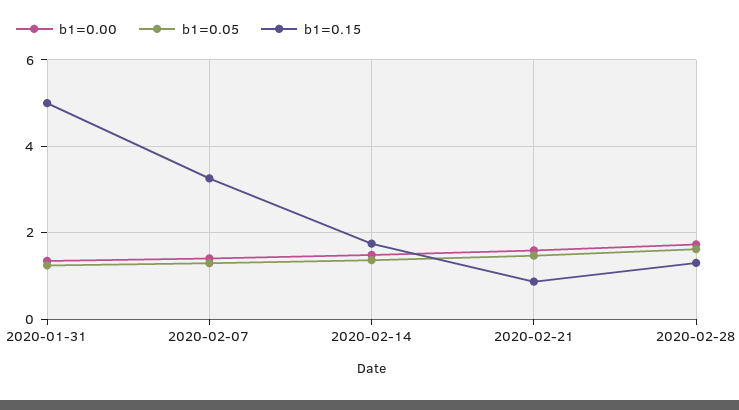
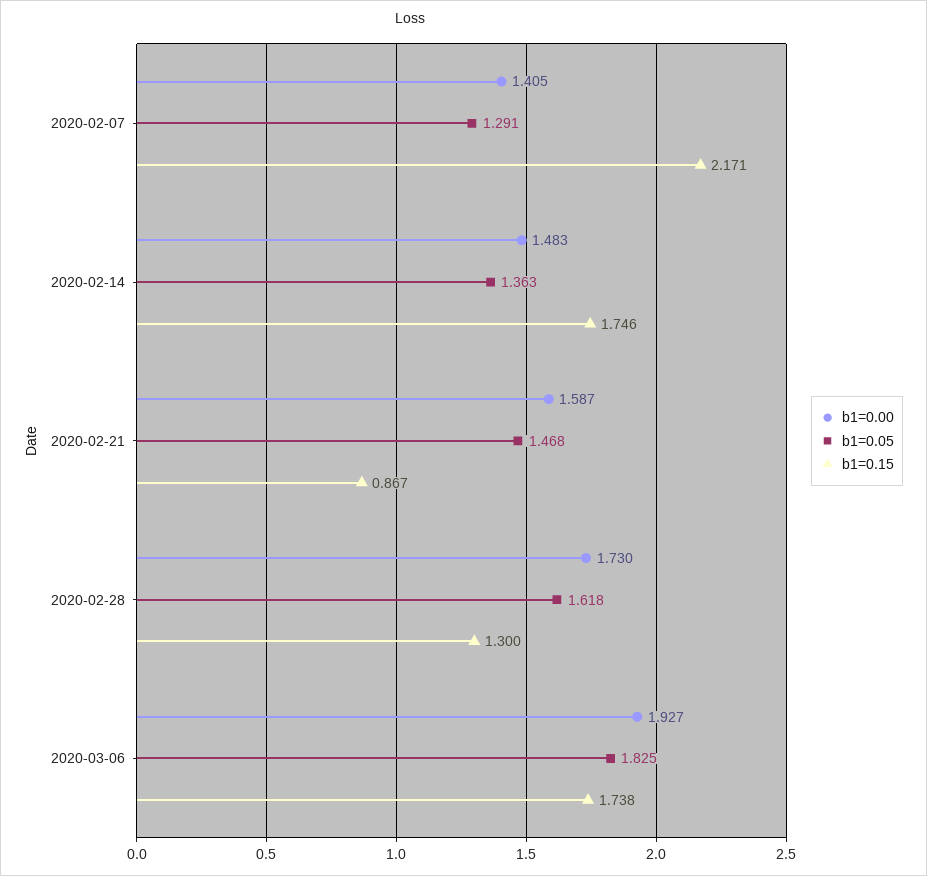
b1=0.00, 2020-01-31: 1.4 -> none
b1=0.05, 2020-01-31: 1.2 -> none
b1=0.15, 2020-01-31: 5 -> none
b1=0.15, 2020-02-07: 3.2 -> 2.171
b1=0.00, 2020-03-06: none -> 1.927
b1=0.05, 2020-03-06: none -> 1.825
b1=0.15, 2020-03-06: none -> 1.738

